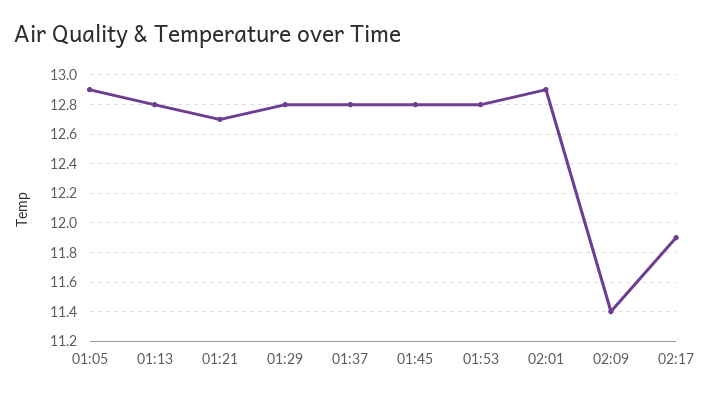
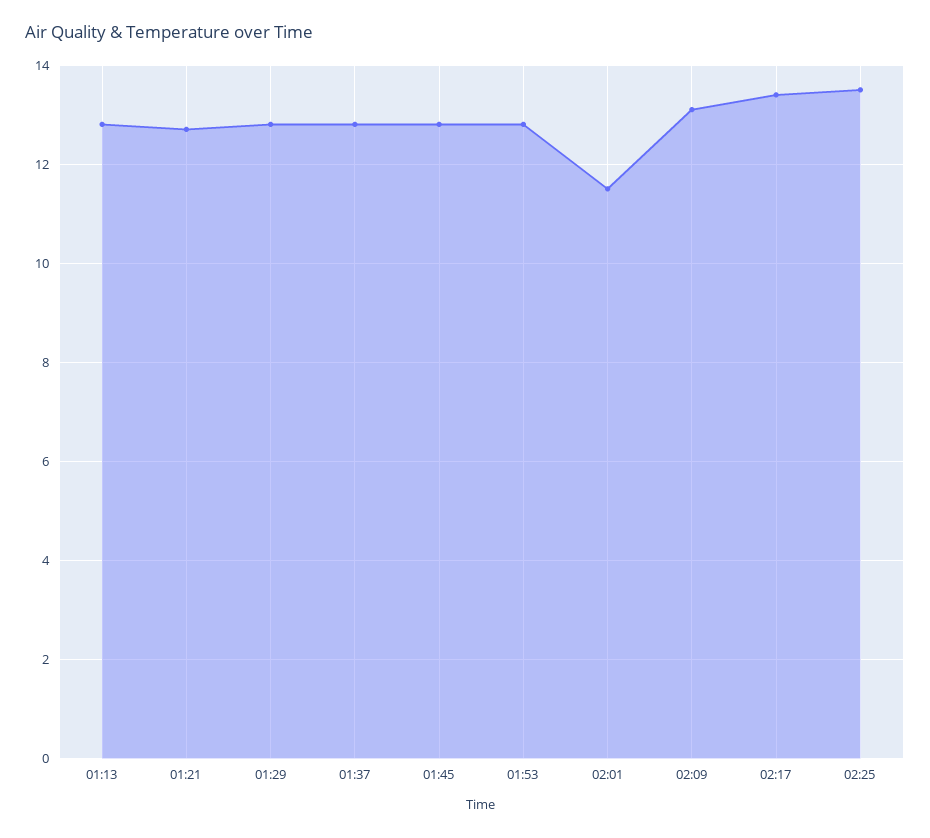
01:05: 12.9 -> none
02:01: 12.9 -> 11.5
02:09: 11.4 -> 13
02:17: 11.9 -> 13.5
02:25: none -> 13.5

